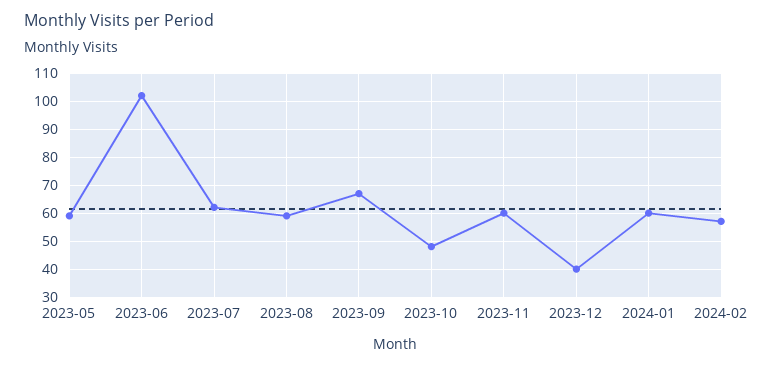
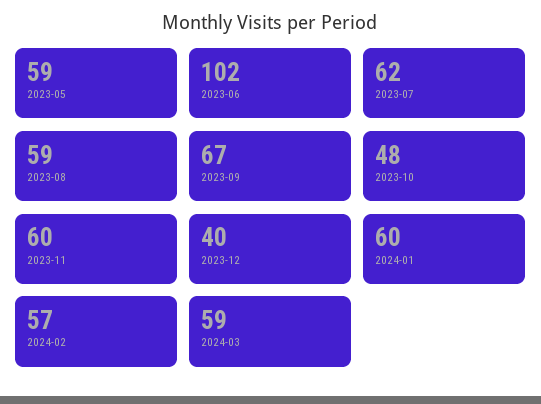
2024-03: none -> 59

